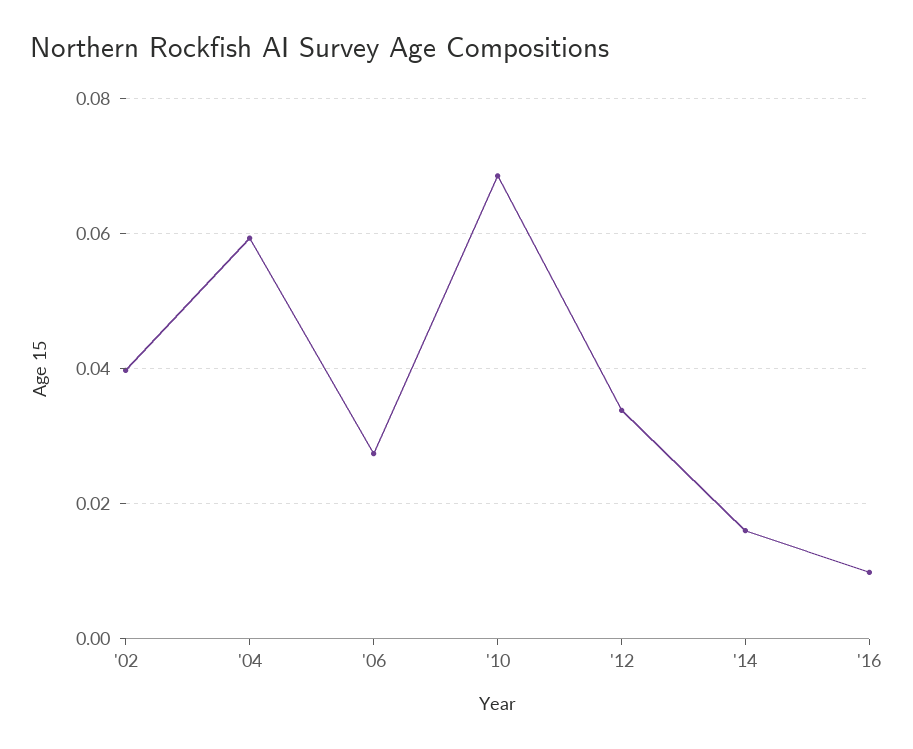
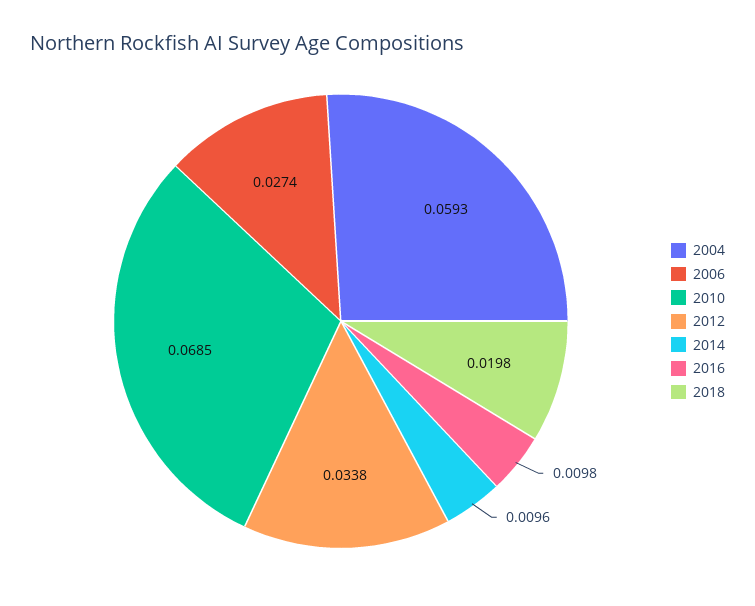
'02: 0.04 -> none
'14: 0.016 -> 0.0096
2018: none -> 0.0198

